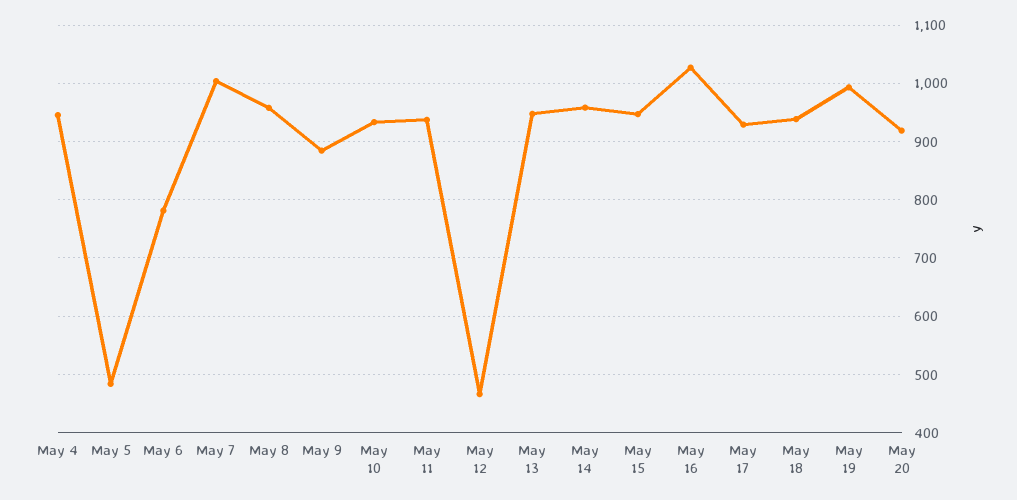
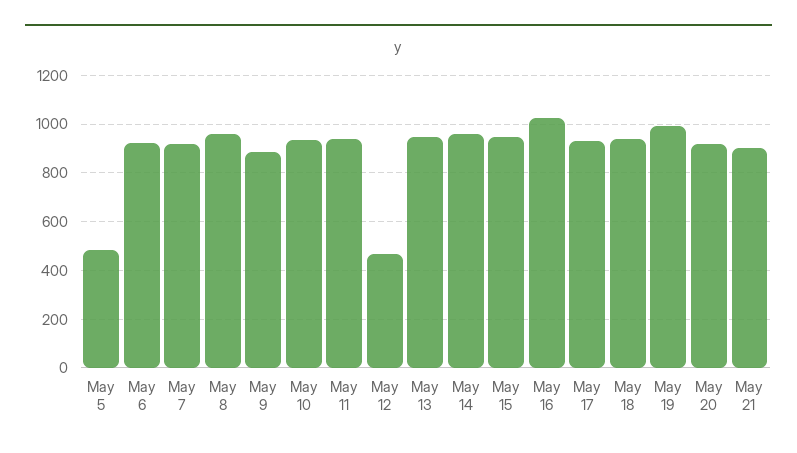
May 4: 940 -> none
May 6: 780 -> 925
May 7: 1000 -> 925
May 21: none -> 900

